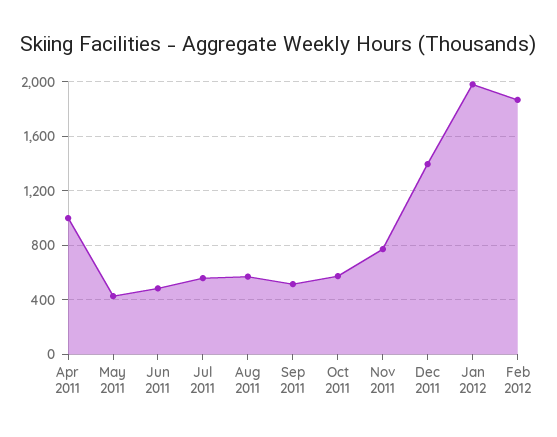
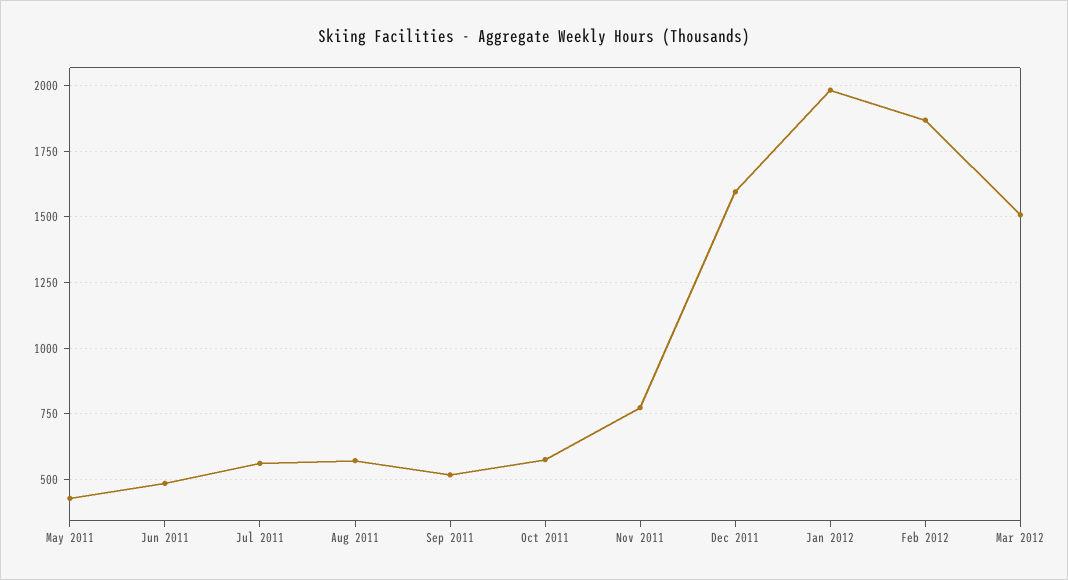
Apr 2011: 1000 -> none
Dec 2011: 1400 -> 1600
Mar 2012: none -> 1500

